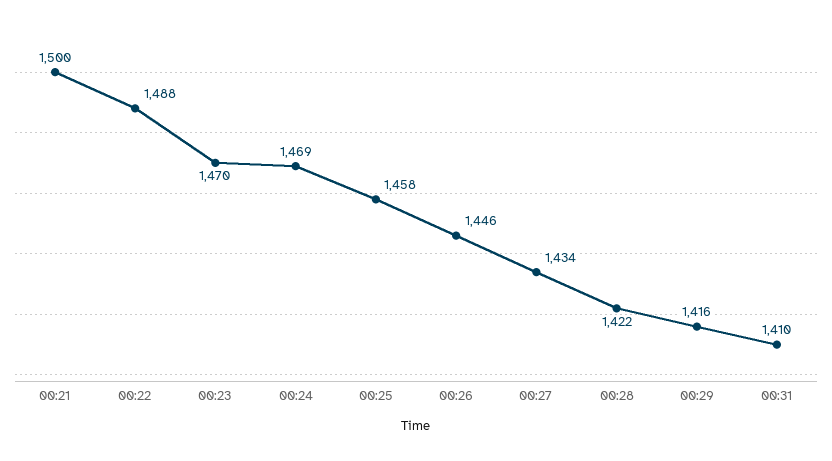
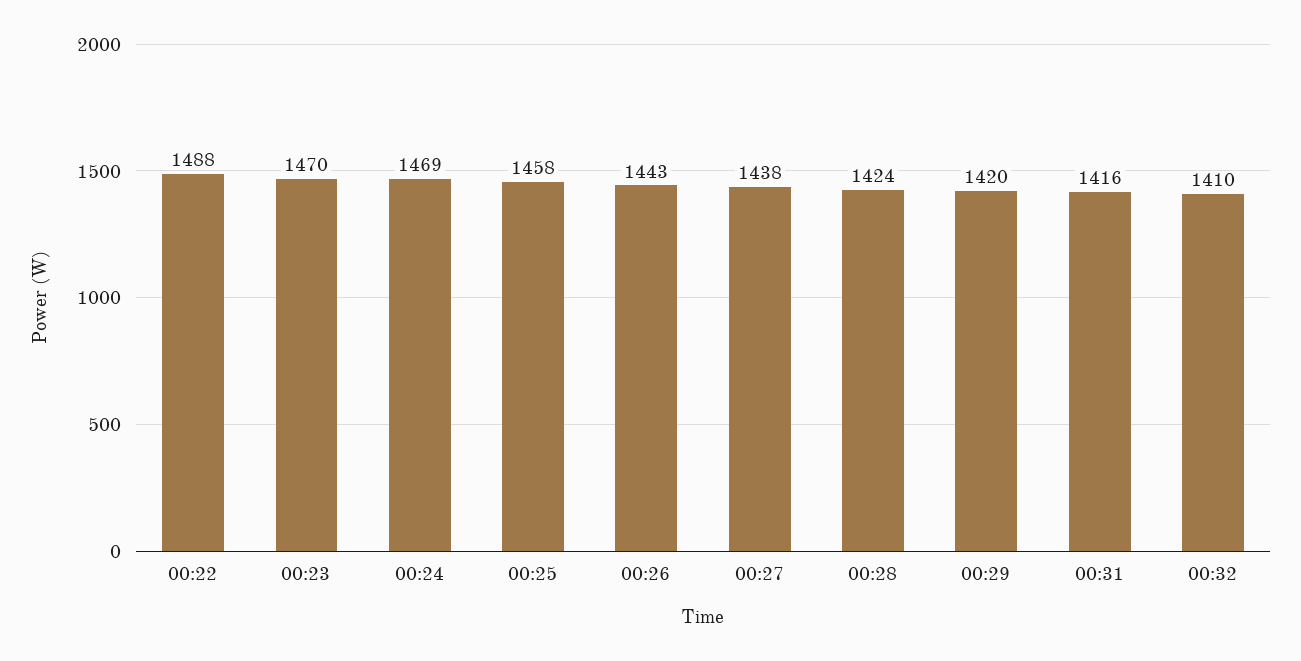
00:21: 1500 -> none
00:26: 1446 -> 1443
00:27: 1434 -> 1438
00:28: 1422 -> 1424
00:29: 1416 -> 1420
00:31: 1410 -> 1416
00:32: none -> 1410

